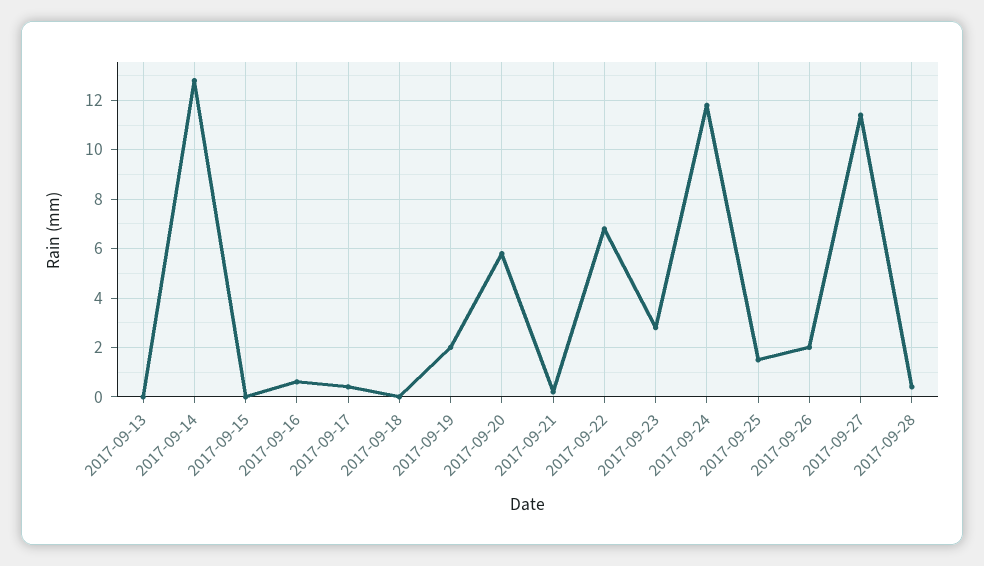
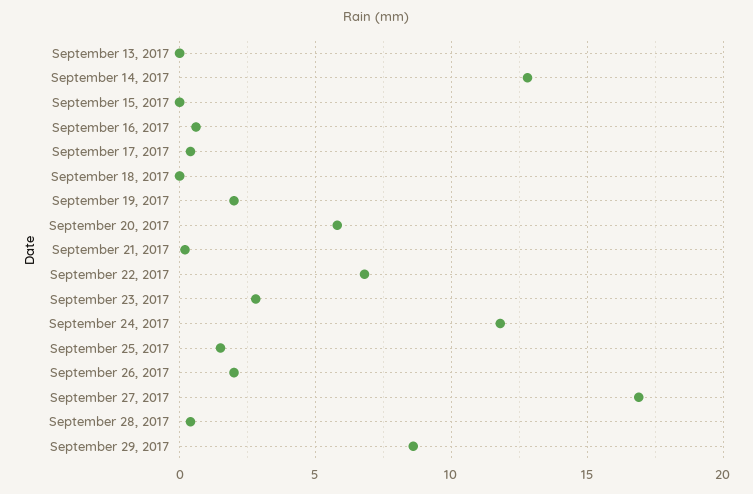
2017-09-27: 11.5 -> 17
September 29, 2017: none -> 8.5

